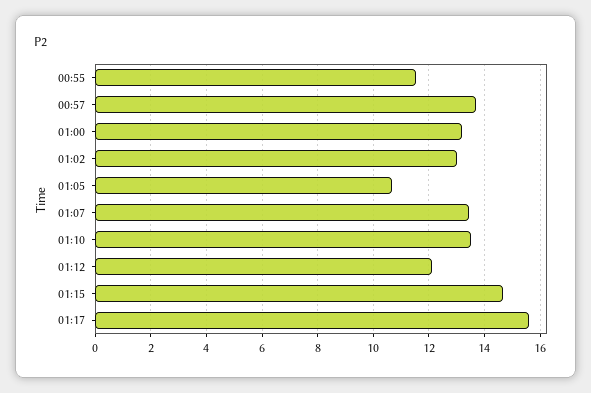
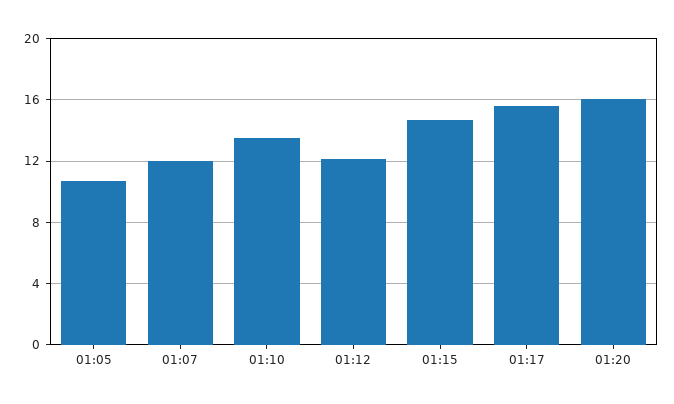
00:55: 11.5 -> none
00:57: 13.75 -> none
01:00: 13.25 -> none
01:02: 13 -> none
01:07: 13.5 -> 12
01:20: none -> 16

